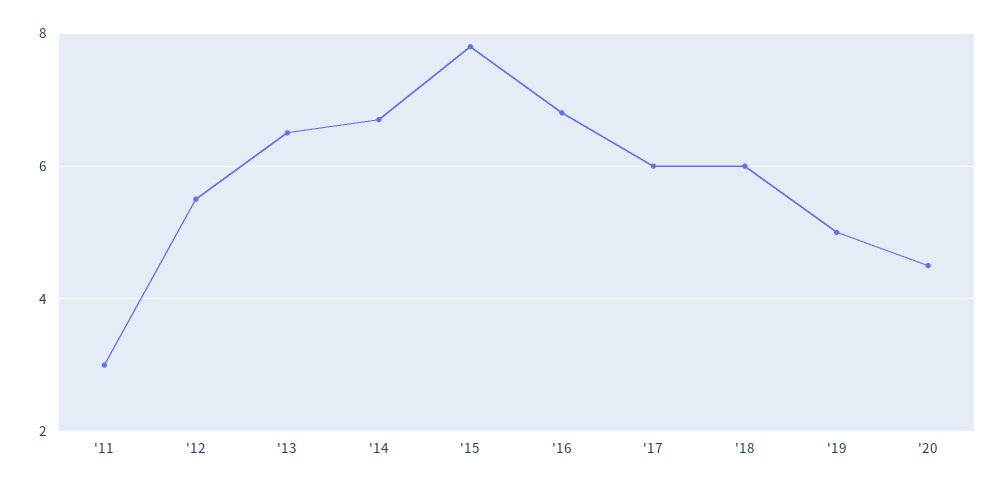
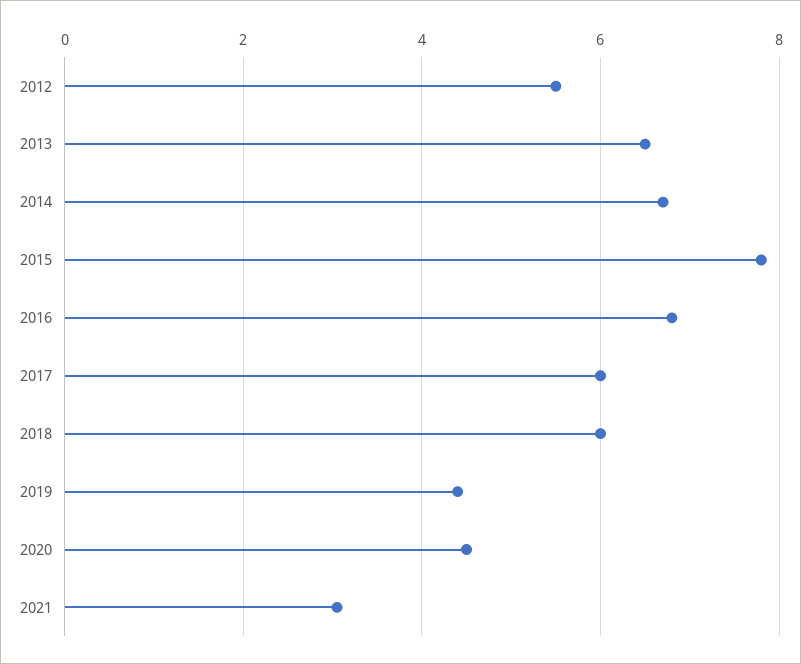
'11: 3 -> none
'19: 5 -> 4.4
2021: none -> 3

